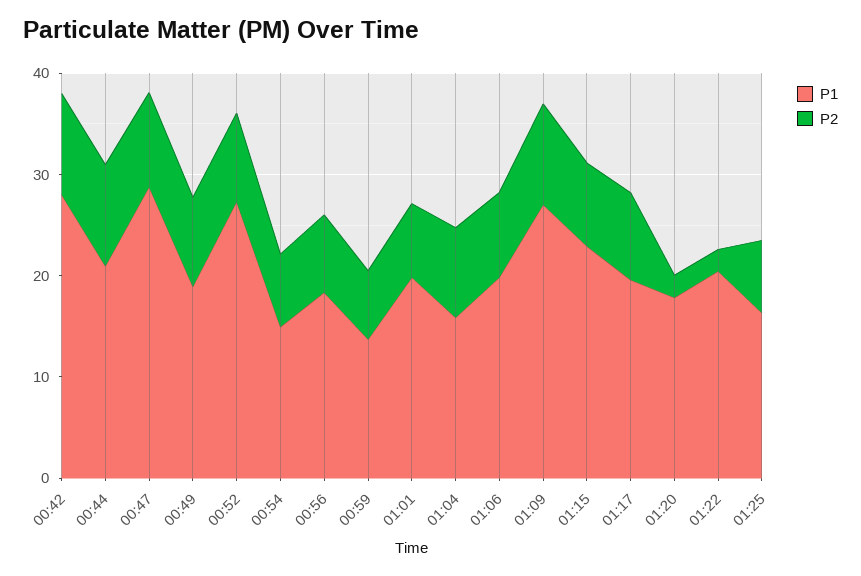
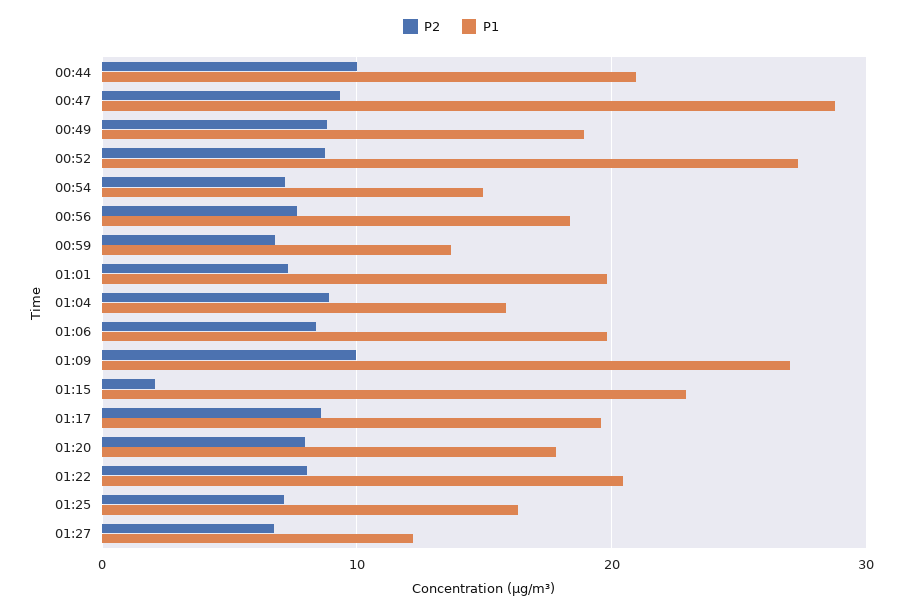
P1, 00:42: 28 -> none
P2, 00:42: 10 -> none
P2, 01:15: 8 -> 2
P2, 01:20: 2 -> 8
P2, 01:22: 2 -> 8
P2, 01:27: none -> 7
P1, 01:27: none -> 12

